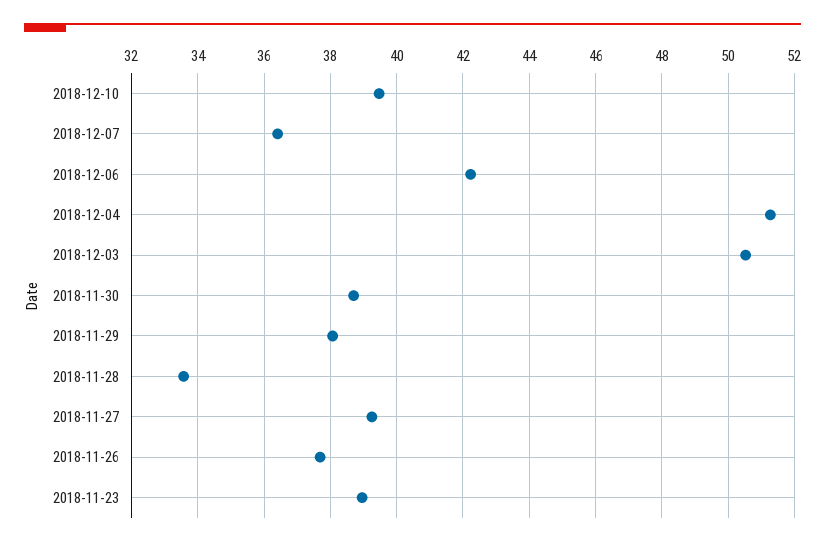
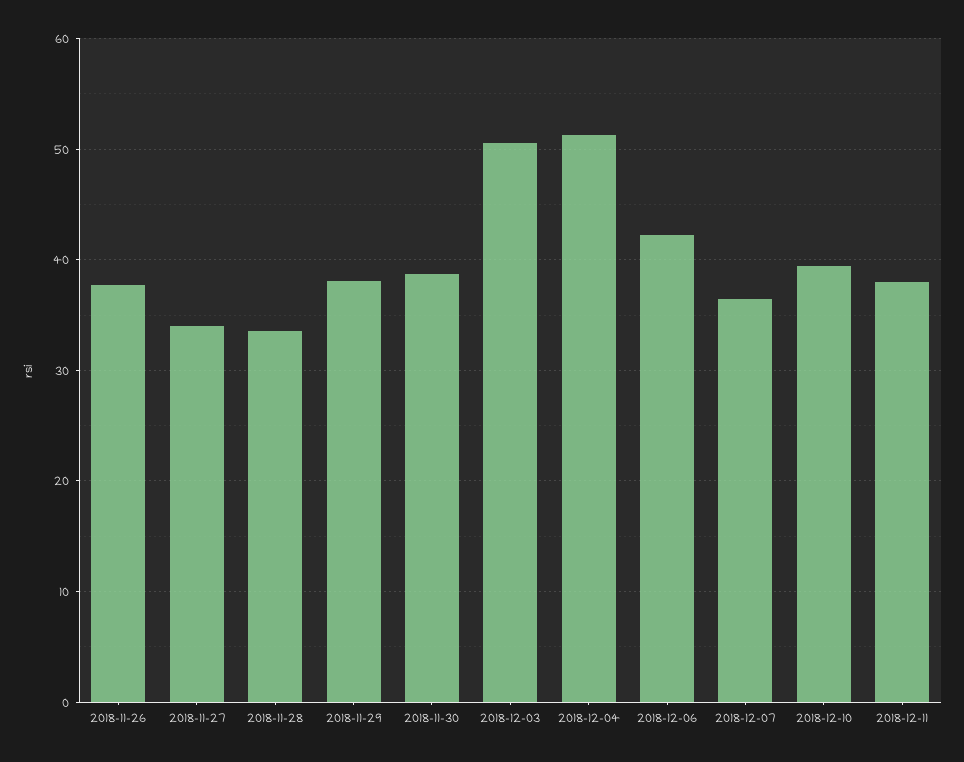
2018-11-27: 39.2 -> 34
2018-11-23: 39 -> none
2018-12-11: none -> 38

